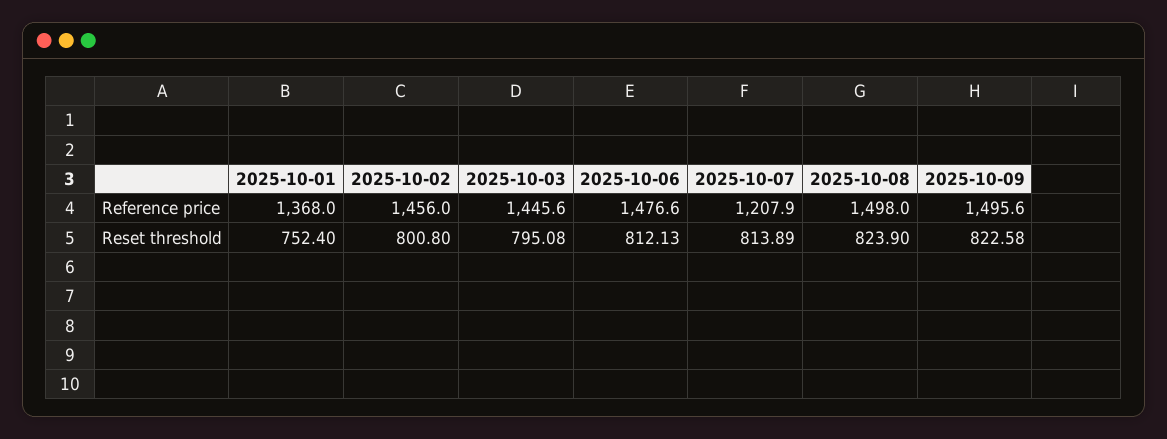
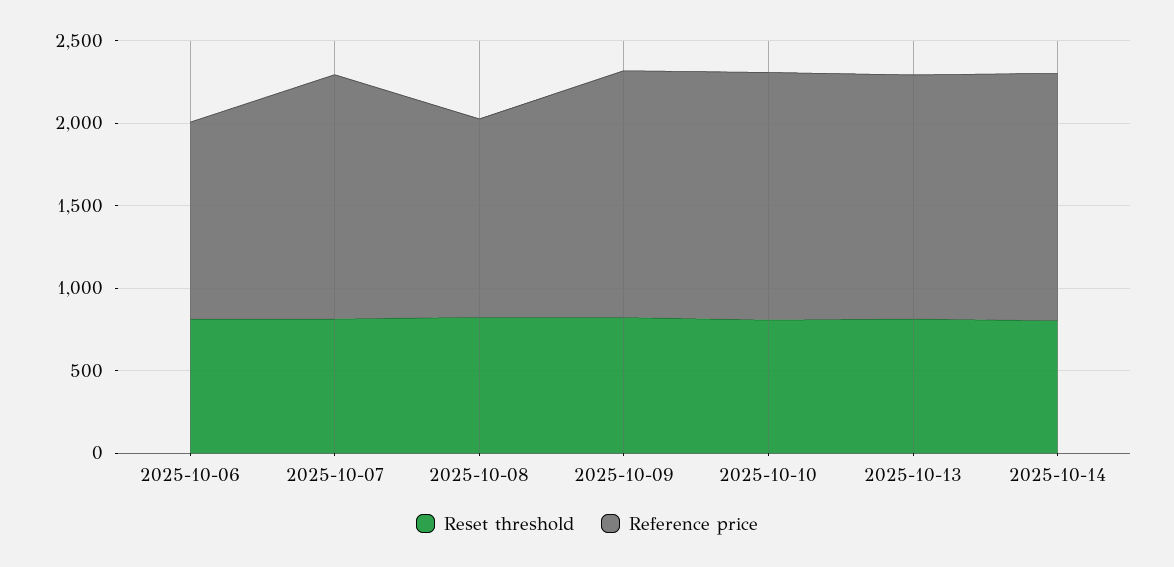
Reference price, 2025-10-01: 1368 -> none
Reference price, 2025-10-02: 1456 -> none
Reference price, 2025-10-03: 1445.6 -> none
Reference price, 2025-10-06: 1476.6 -> 1200
Reference price, 2025-10-07: 1207.9 -> 1500
Reference price, 2025-10-08: 1498 -> 1200
Reset threshold, 2025-10-01: 752.4 -> none
Reset threshold, 2025-10-02: 800.8 -> none
Reset threshold, 2025-10-03: 795.08 -> none
Reset threshold, 2025-10-10: none -> 800
Reference price, 2025-10-10: none -> 1500
Reset threshold, 2025-10-13: none -> 800
Reference price, 2025-10-13: none -> 1500
Reset threshold, 2025-10-14: none -> 800
Reference price, 2025-10-14: none -> 1500

